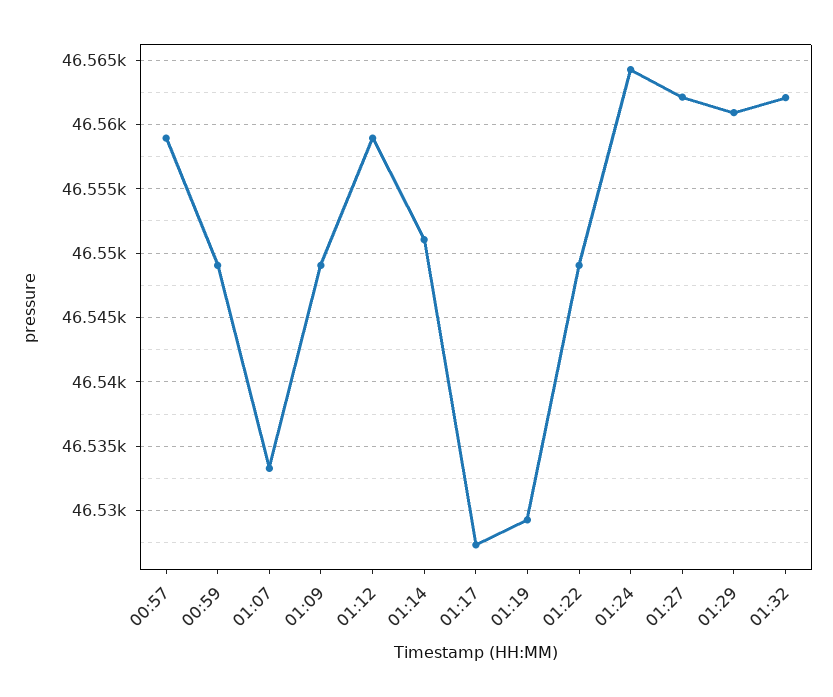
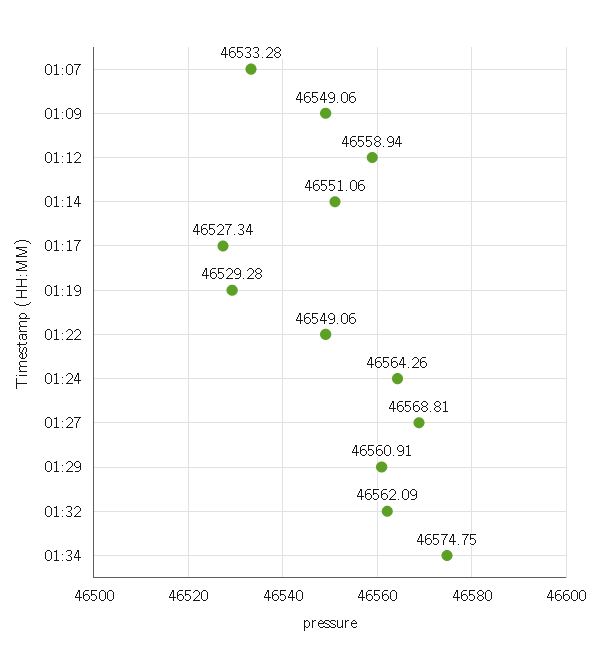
00:57: 46559 -> none
00:59: 46549 -> none
01:27: 46562 -> 46568.81
01:34: none -> 46574.75

